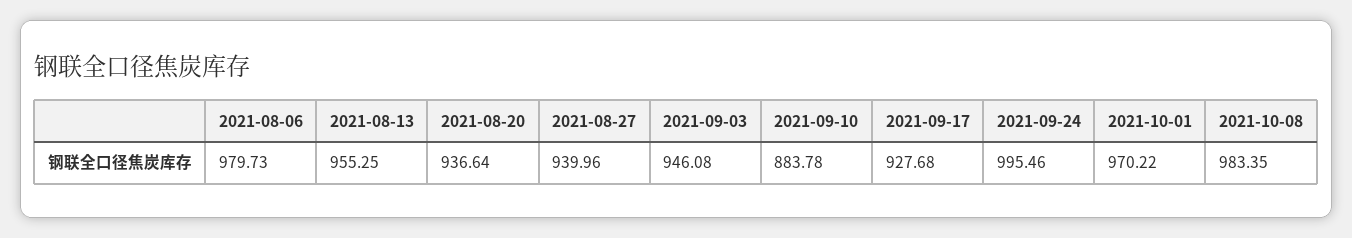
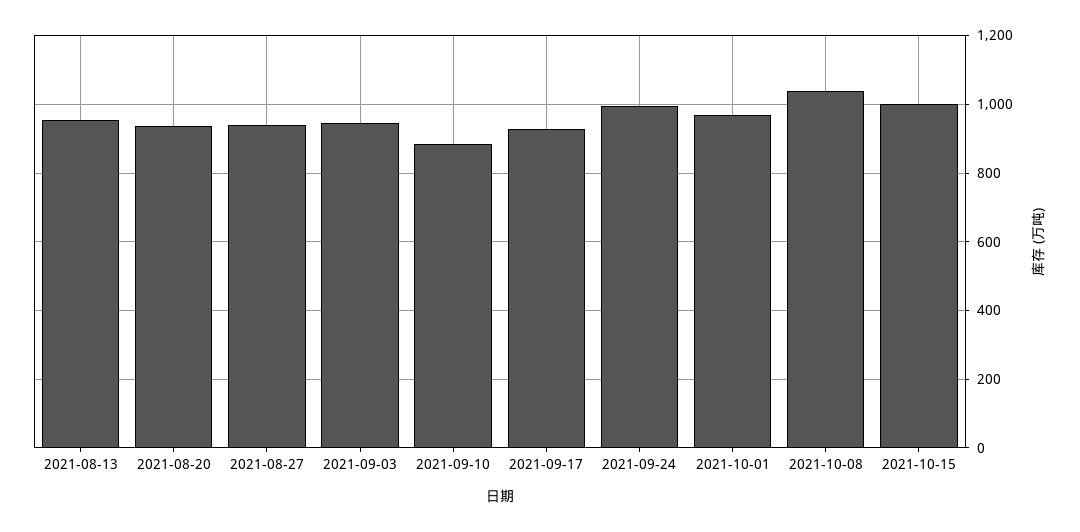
2021-08-06: 979.73 -> none
2021-10-08: 983.35 -> 1040
2021-10-15: none -> 1000

